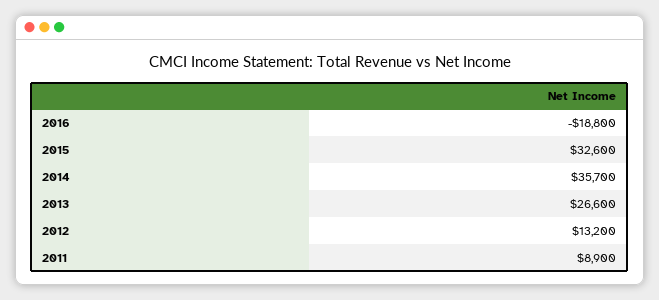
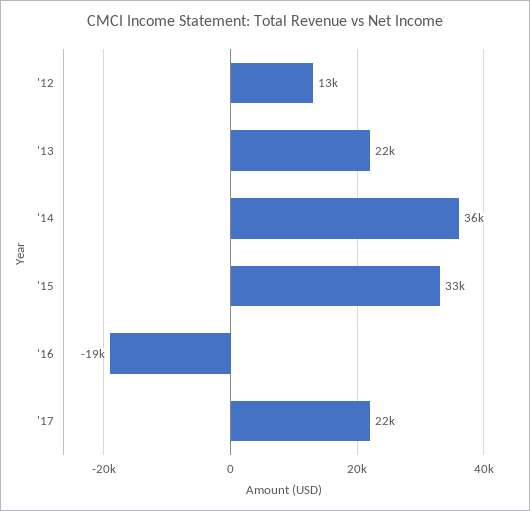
2013: 26600 -> 22000
2011: 8900 -> none
'17: none -> 22000

